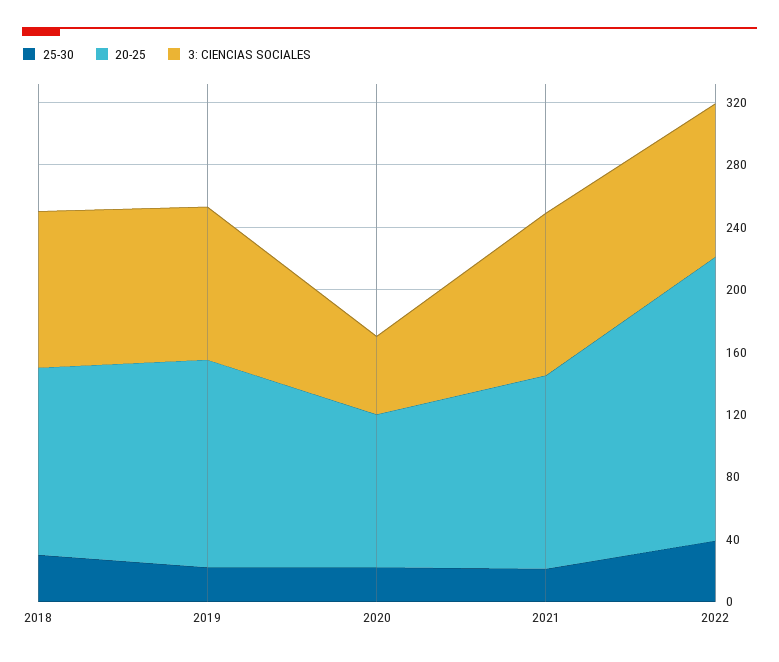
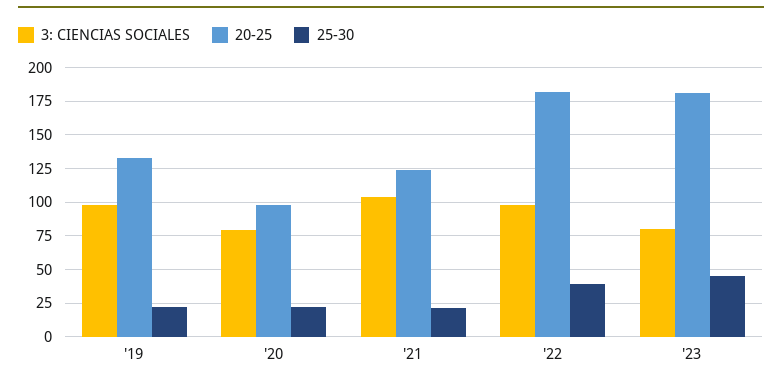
25-30, 2018: 30 -> none
20-25, 2018: 120 -> none
3: CIENCIAS SOCIALES, 2018: 100 -> none
3: CIENCIAS SOCIALES, 2020: 50 -> 80
3: CIENCIAS SOCIALES, '23: none -> 80
20-25, '23: none -> 180
25-30, '23: none -> 45

